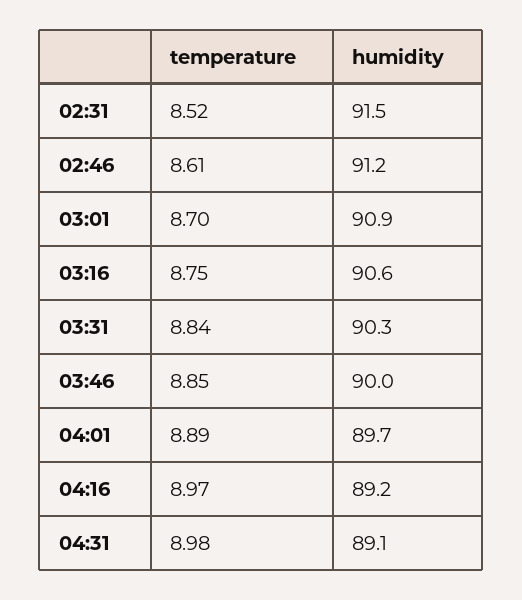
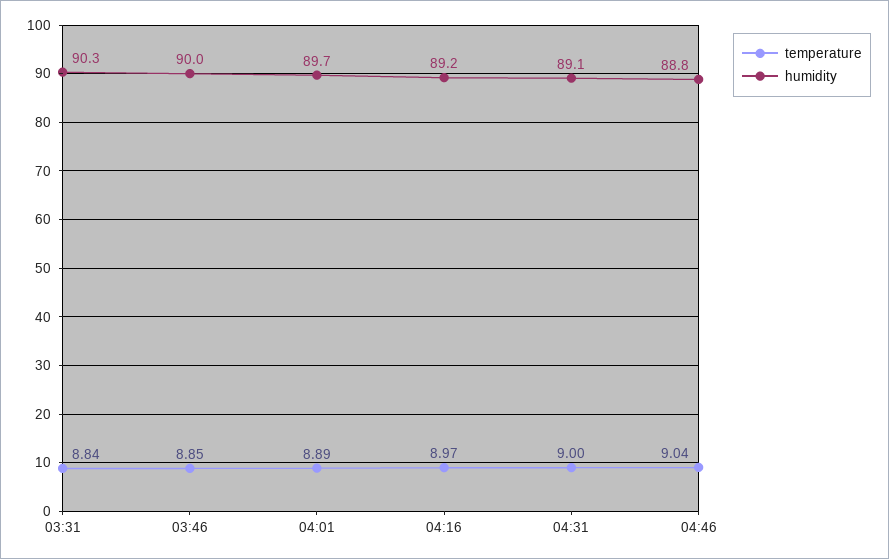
temperature, 02:31: 8.52 -> none
humidity, 02:31: 91.5 -> none
temperature, 02:46: 8.61 -> none
humidity, 02:46: 91.2 -> none
temperature, 03:01: 8.7 -> none
humidity, 03:01: 90.9 -> none
temperature, 03:16: 8.75 -> none
humidity, 03:16: 90.6 -> none
temperature, 04:31: 8.98 -> 9
temperature, 04:46: none -> 9.04
humidity, 04:46: none -> 88.8

